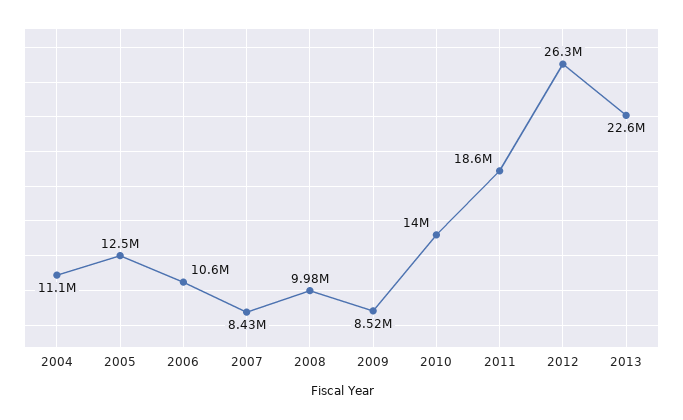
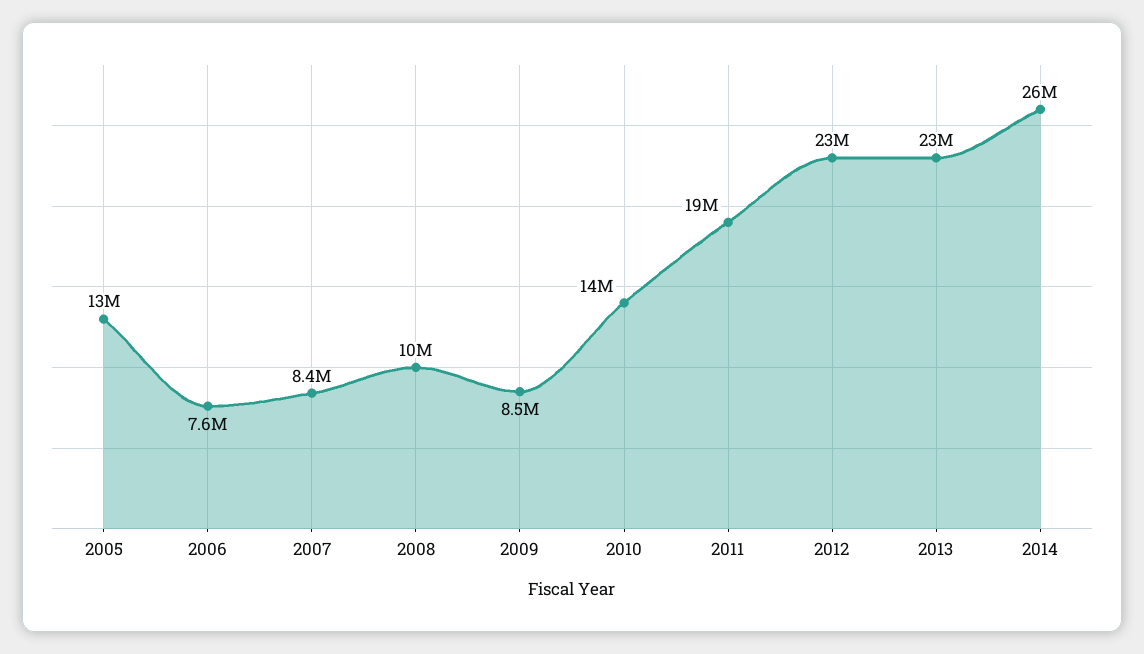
2004: 11100000 -> none
2006: 10600000 -> 7600000
2012: 26300000 -> 23000000
2014: none -> 26000000

